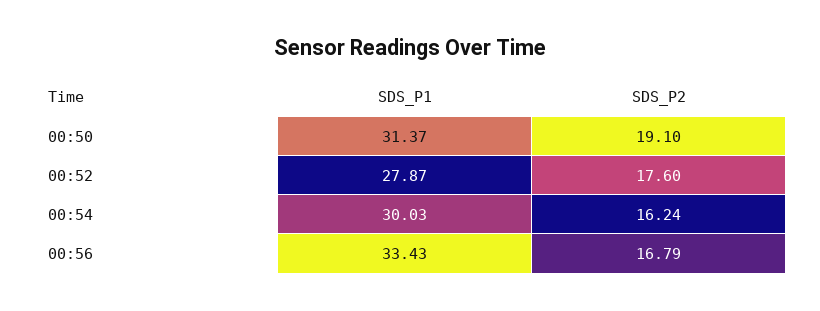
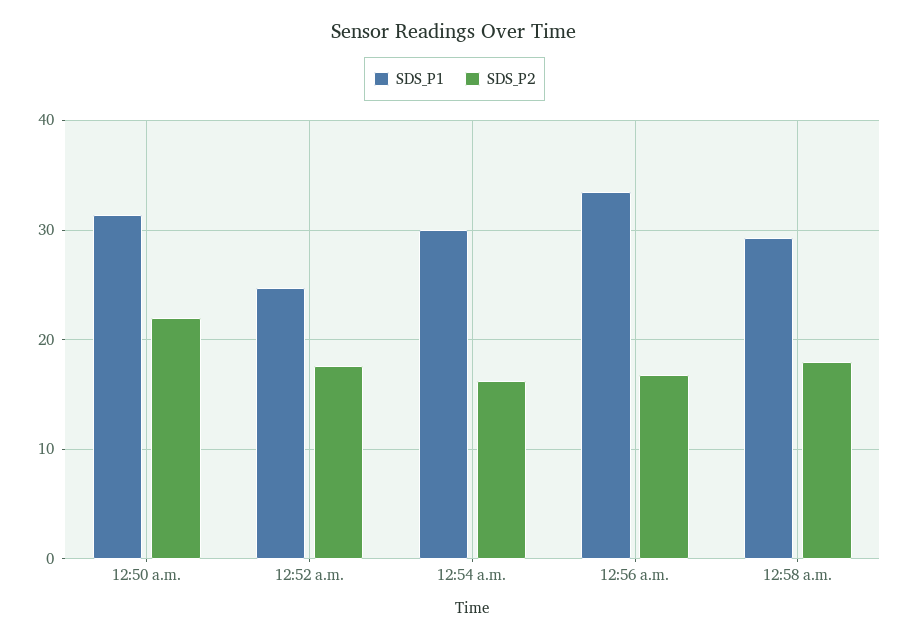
SDS_P2, 00:50: 19.1 -> 22
SDS_P1, 00:52: 27.87 -> 25
SDS_P1, 12:58 a.m.: none -> 29
SDS_P2, 12:58 a.m.: none -> 18

